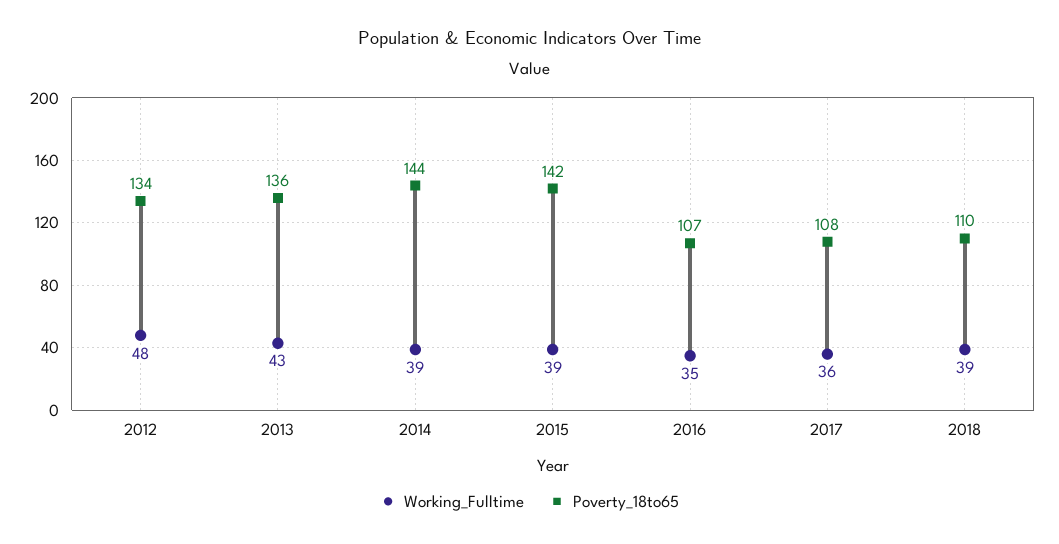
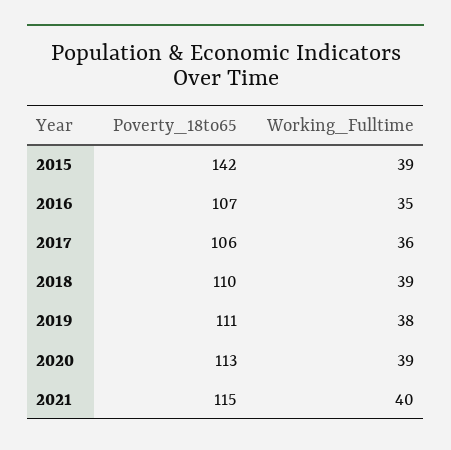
Working_Fulltime, 2012: 48 -> none
Poverty_18to65, 2012: 134 -> none
Working_Fulltime, 2013: 43 -> none
Poverty_18to65, 2013: 136 -> none
Working_Fulltime, 2014: 39 -> none
Poverty_18to65, 2014: 144 -> none
Poverty_18to65, 2017: 108 -> 106
Poverty_18to65, 2019: none -> 111
Working_Fulltime, 2019: none -> 38
Poverty_18to65, 2020: none -> 113
Working_Fulltime, 2020: none -> 39
Poverty_18to65, 2021: none -> 115
Working_Fulltime, 2021: none -> 40

